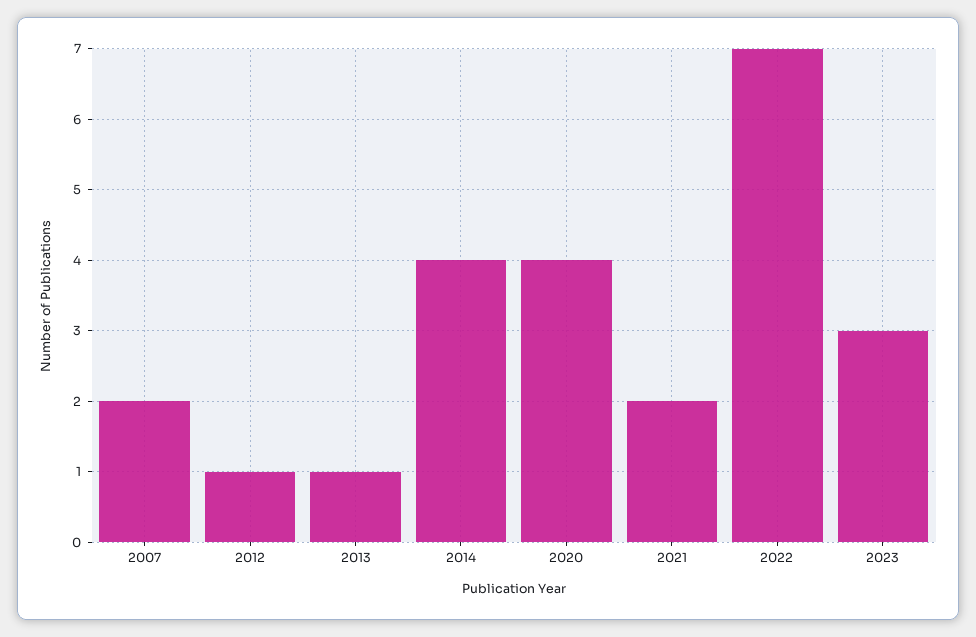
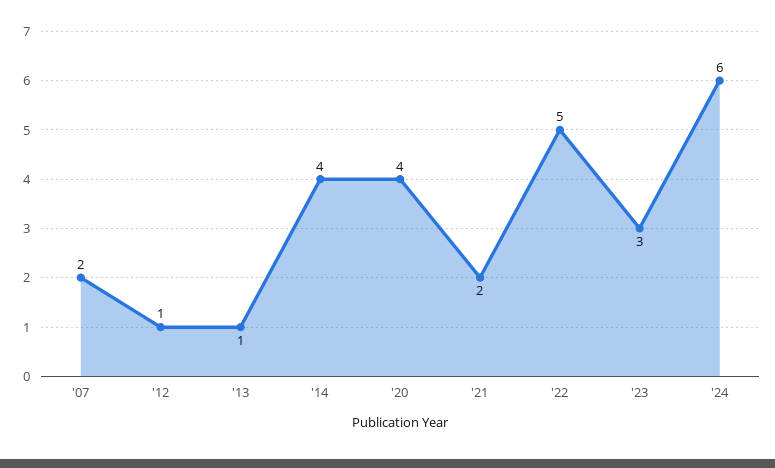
2022: 7 -> 5
'24: none -> 6

